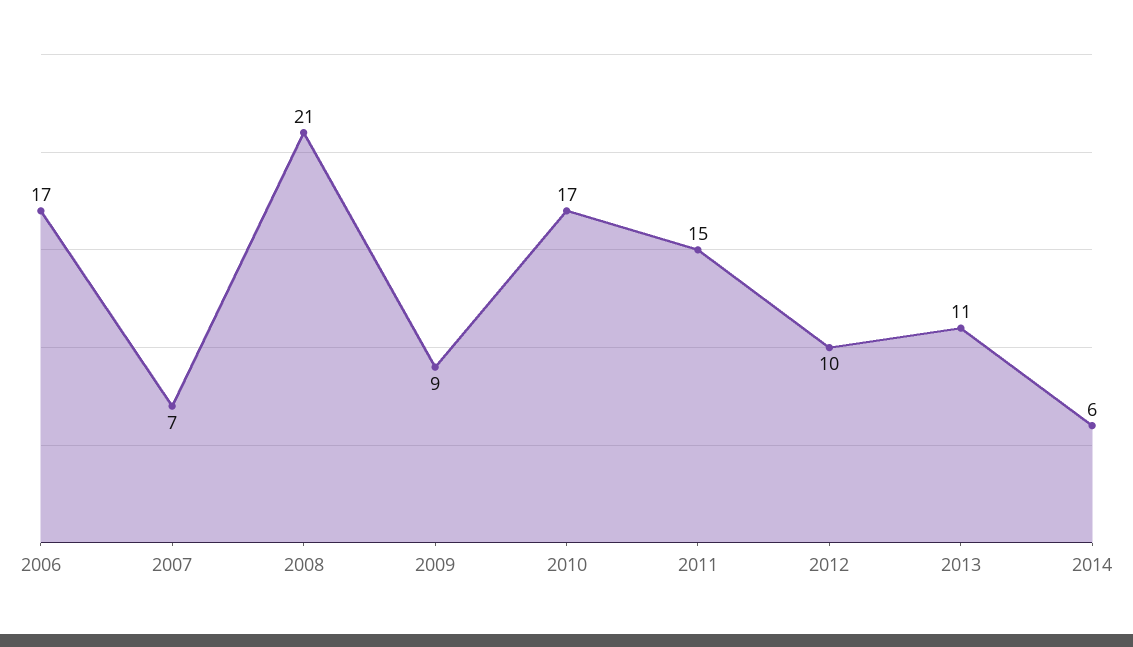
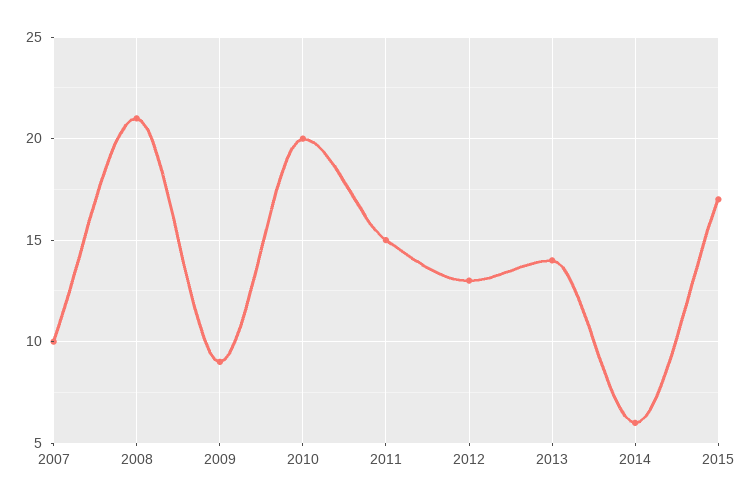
2006: 17 -> none
2007: 7 -> 10
2010: 17 -> 20
2012: 10 -> 13
2013: 11 -> 14
2015: none -> 17

